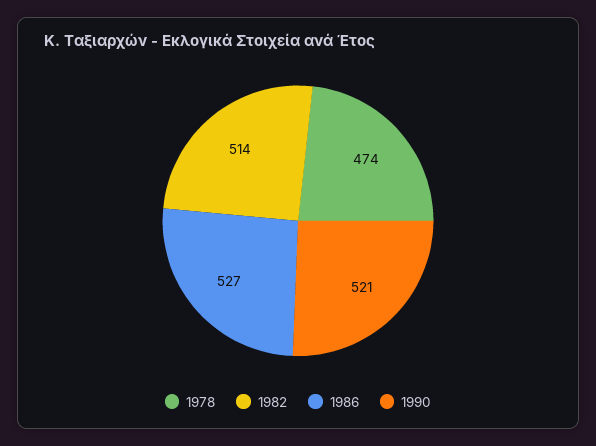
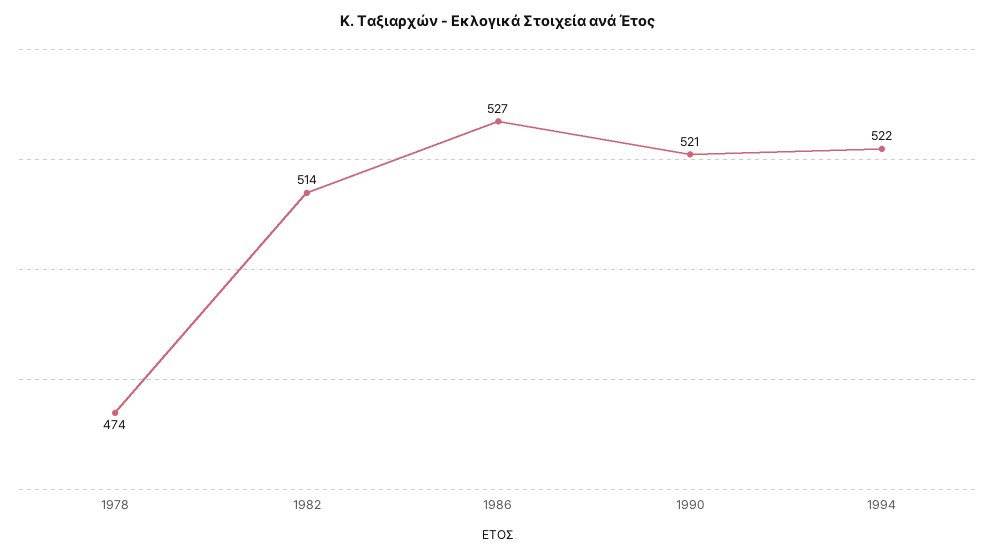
1994: none -> 522

